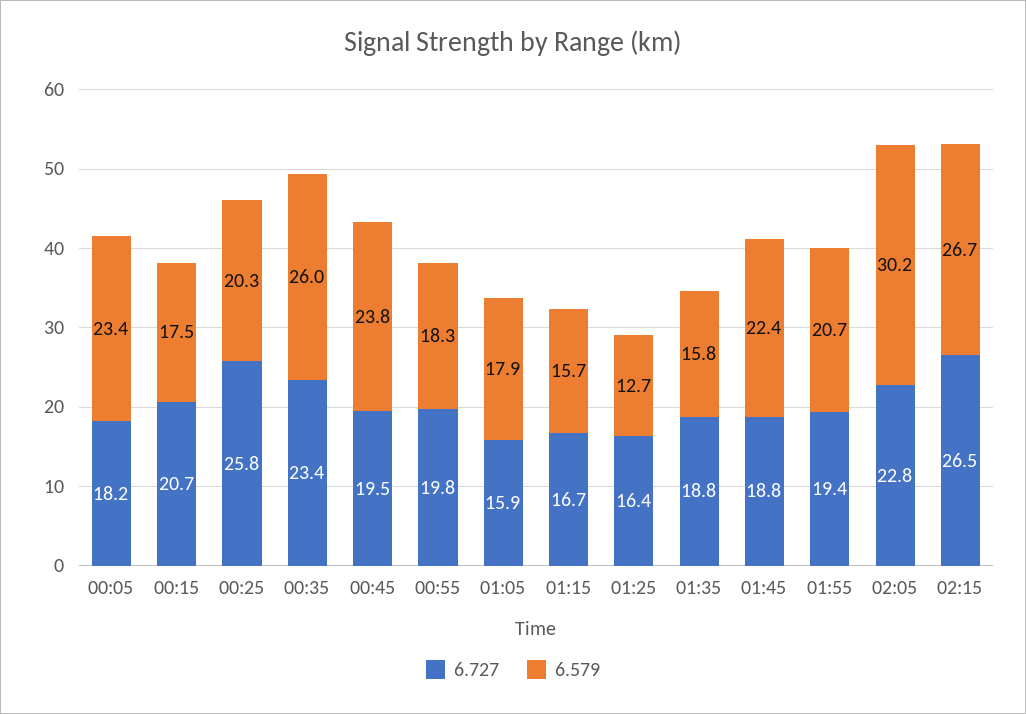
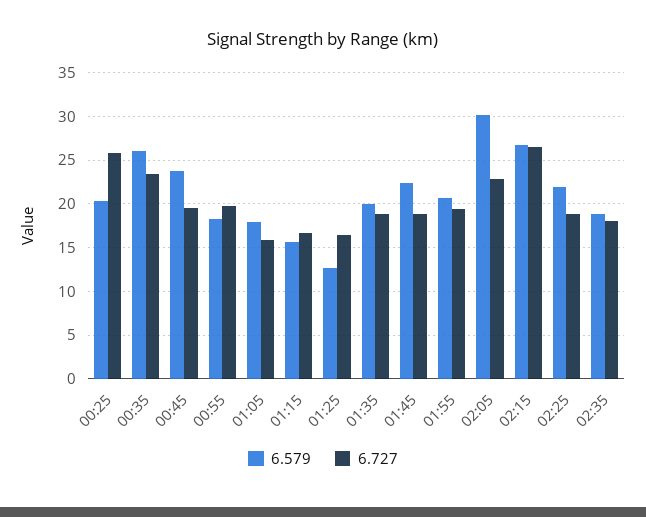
6.727, 00:05: 18.2 -> none
6.579, 00:05: 23.4 -> none
6.727, 00:15: 20.7 -> none
6.579, 00:15: 17.5 -> none
6.579, 01:35: 15.8 -> 20
6.579, 02:25: none -> 22
6.727, 02:25: none -> 19
6.579, 02:35: none -> 19
6.727, 02:35: none -> 18

